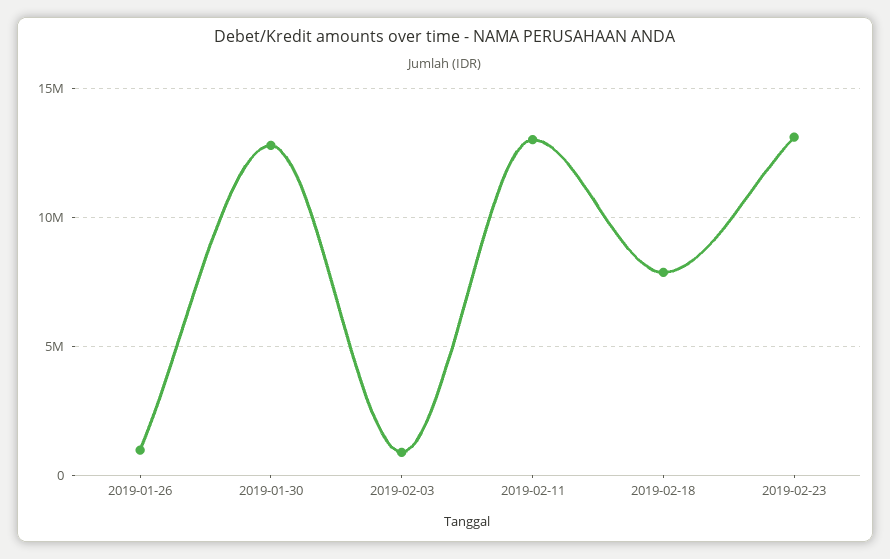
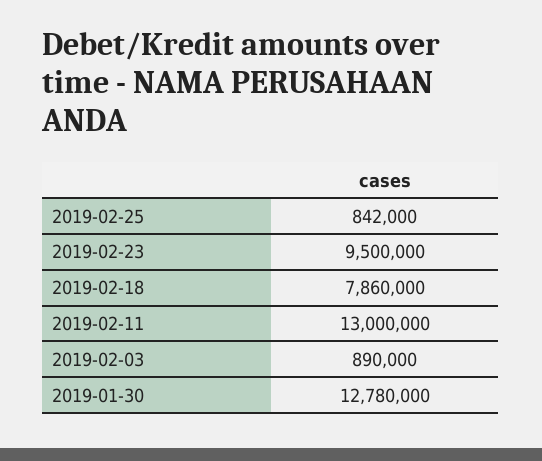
2019-01-26: 1000000 -> none
2019-02-23: 13000000 -> 9500000
2019-02-25: none -> 842000

